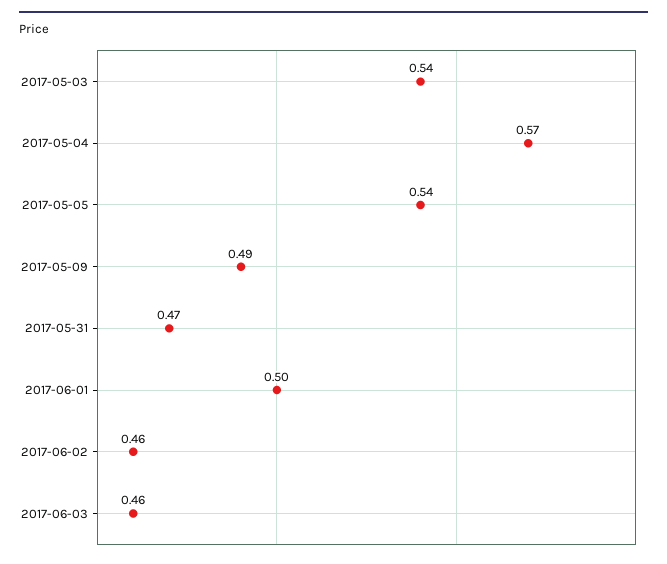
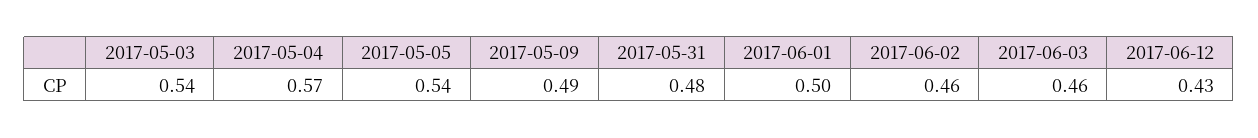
2017-05-31: 0.47 -> 0.48
2017-06-12: none -> 0.43

